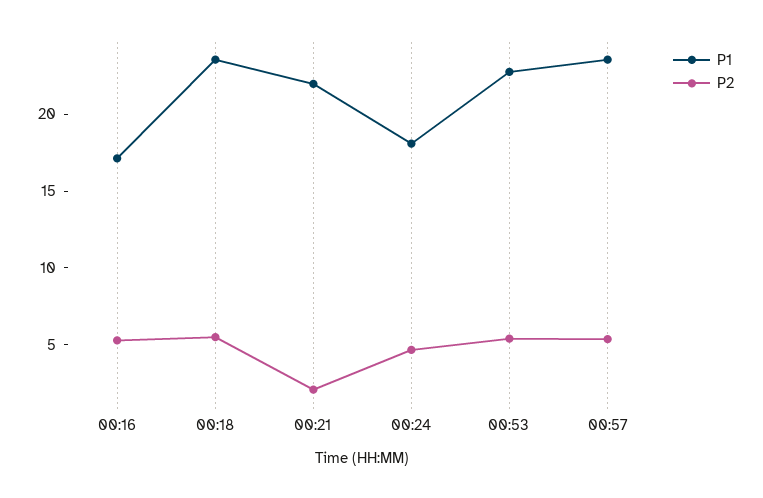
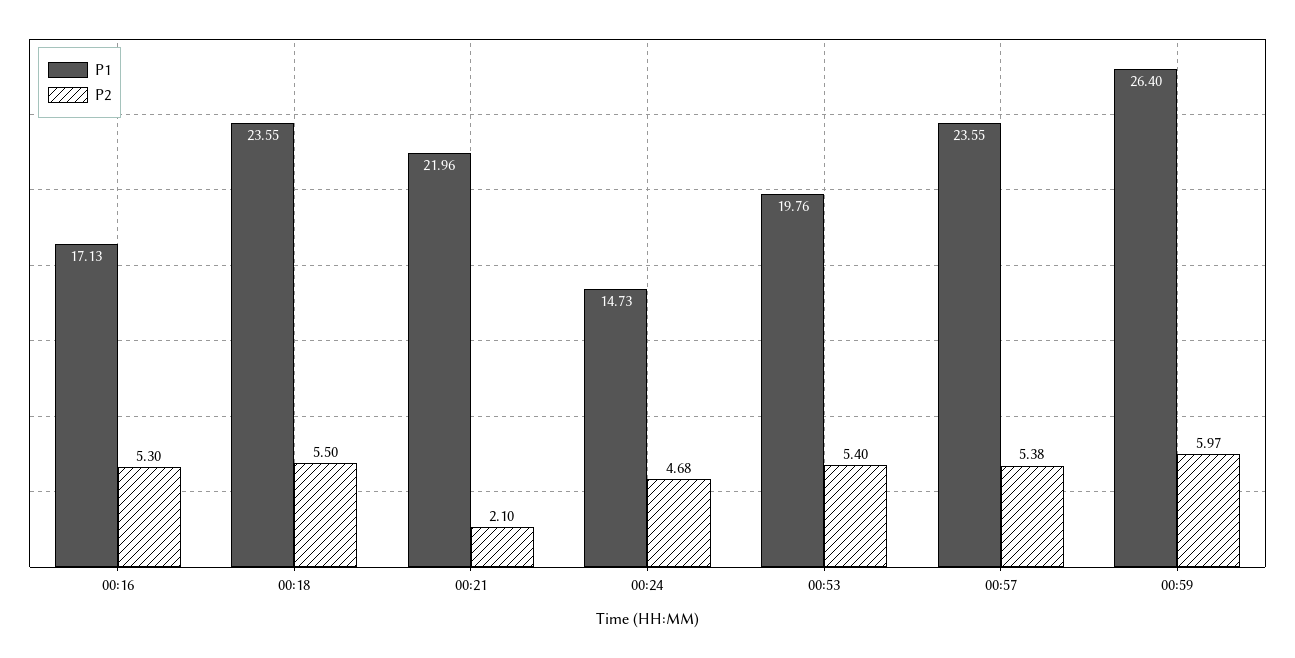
P1, 00:24: 18 -> 14.73
P1, 00:53: 23 -> 19.76
P1, 00:59: none -> 26.4
P2, 00:59: none -> 5.97

